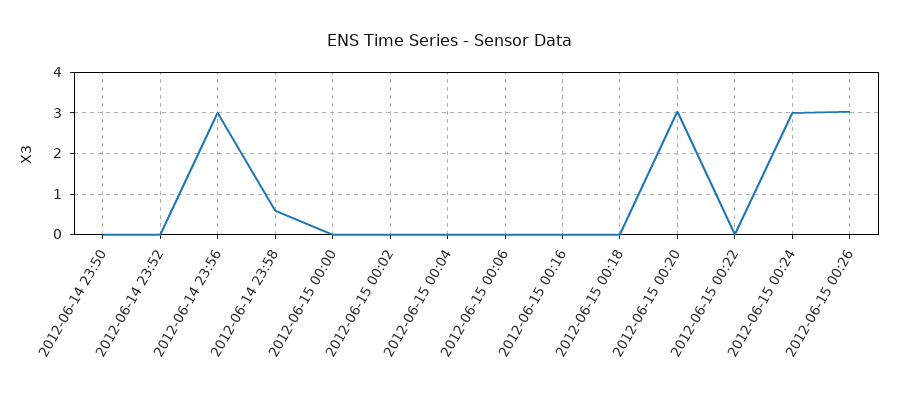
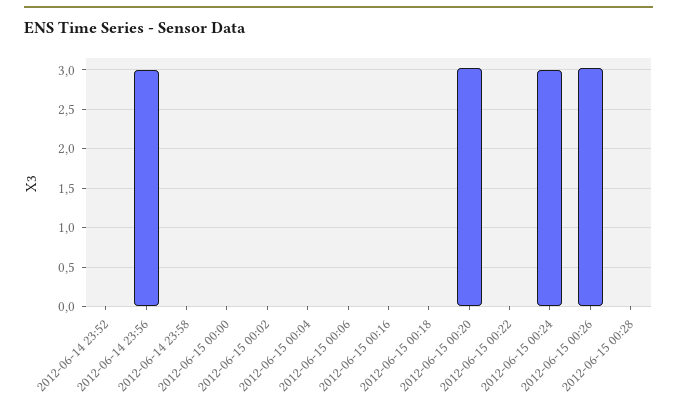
2012-06-14 23:50: 0 -> none
2012-06-14 23:58: 0.6 -> 0
2012-06-15 00:28: none -> 0

